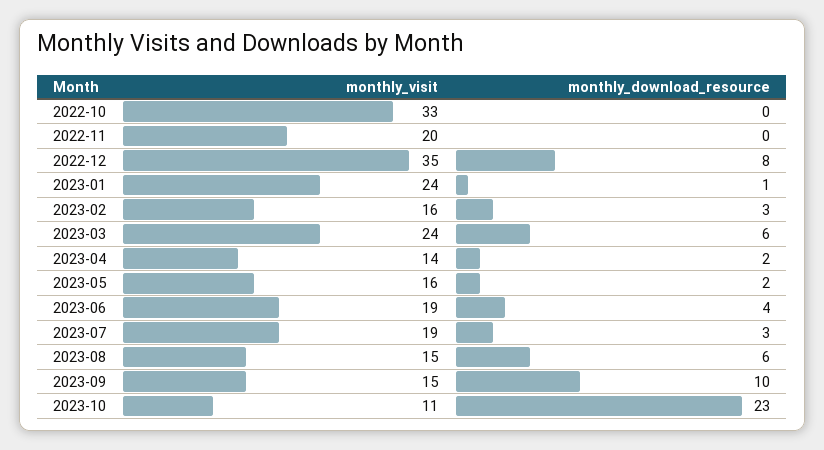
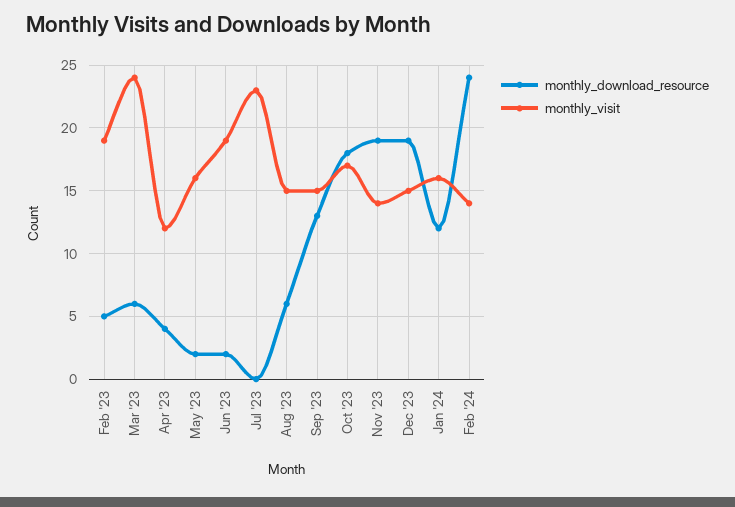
monthly_visit, 2022-10: 33 -> none
monthly_download_resource, 2022-10: 0 -> none
monthly_visit, 2022-11: 20 -> none
monthly_download_resource, 2022-11: 0 -> none
monthly_visit, 2022-12: 35 -> none
monthly_download_resource, 2022-12: 8 -> none
monthly_visit, 2023-01: 24 -> none
monthly_download_resource, 2023-01: 1 -> none
monthly_visit, 2023-02: 16 -> 19
monthly_download_resource, 2023-02: 3 -> 5
monthly_visit, 2023-04: 14 -> 12
monthly_download_resource, 2023-04: 2 -> 4
monthly_download_resource, 2023-06: 4 -> 2
monthly_visit, 2023-07: 19 -> 23
monthly_download_resource, 2023-07: 3 -> 0
monthly_download_resource, 2023-09: 10 -> 13
monthly_visit, 2023-10: 11 -> 17
monthly_download_resource, 2023-10: 23 -> 18
monthly_download_resource, Nov '23: none -> 19
monthly_visit, Nov '23: none -> 14
monthly_download_resource, Dec '23: none -> 19
monthly_visit, Dec '23: none -> 15
monthly_download_resource, Jan '24: none -> 12
monthly_visit, Jan '24: none -> 16
monthly_download_resource, Feb '24: none -> 24
monthly_visit, Feb '24: none -> 14

